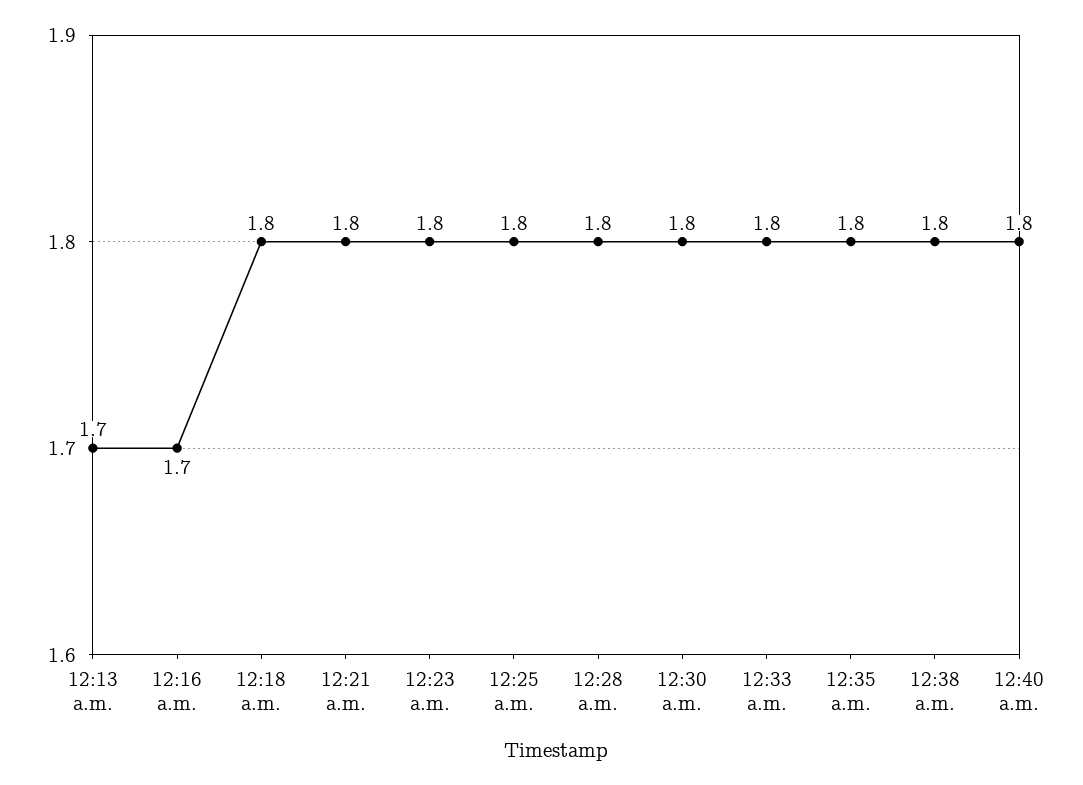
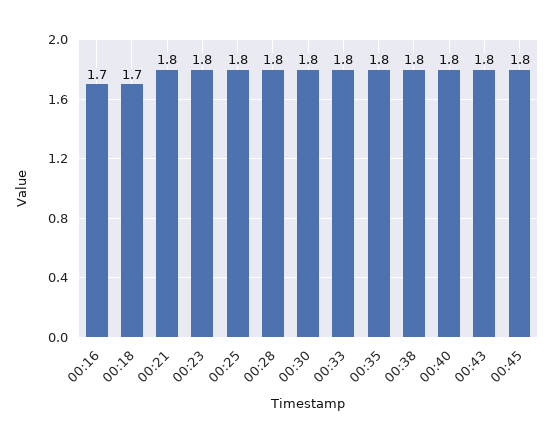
12:13 a.m.: 1.7 -> none
12:18 a.m.: 1.8 -> 1.7
00:43: none -> 1.8
00:45: none -> 1.8

